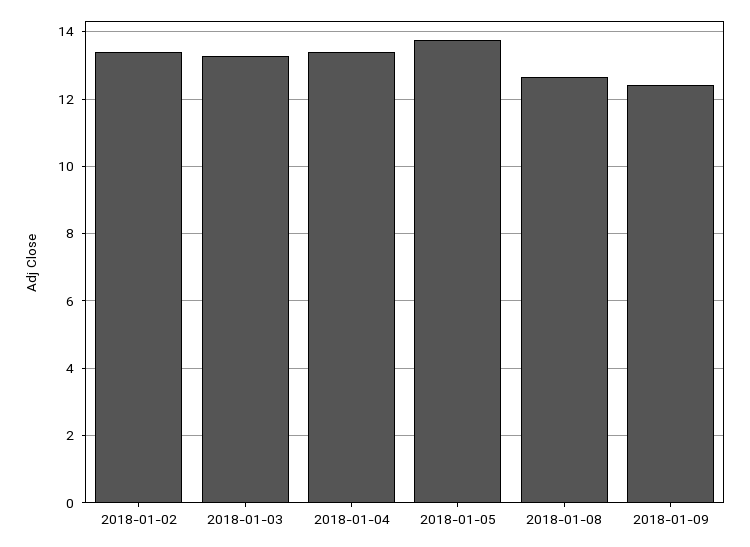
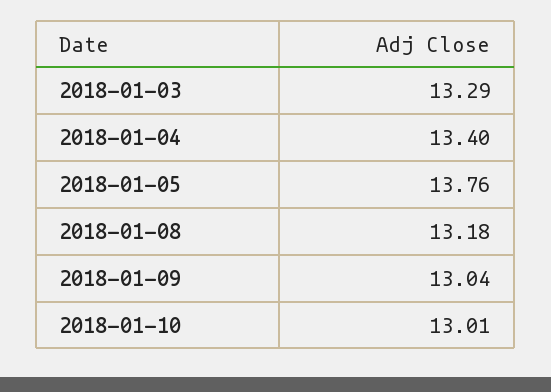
2018-01-02: 13.4 -> none
2018-01-08: 12.6 -> 13.18
2018-01-09: 12.4 -> 13.04
2018-01-10: none -> 13.01

